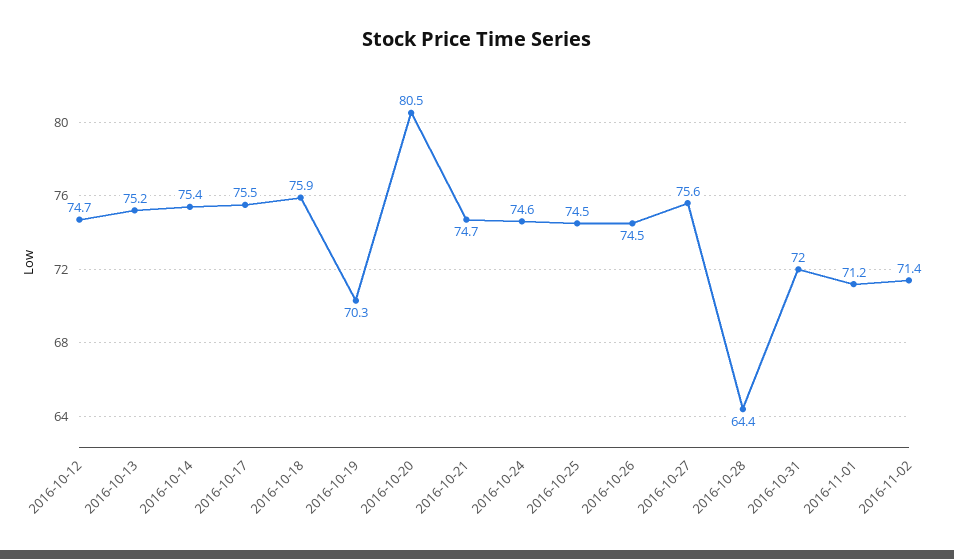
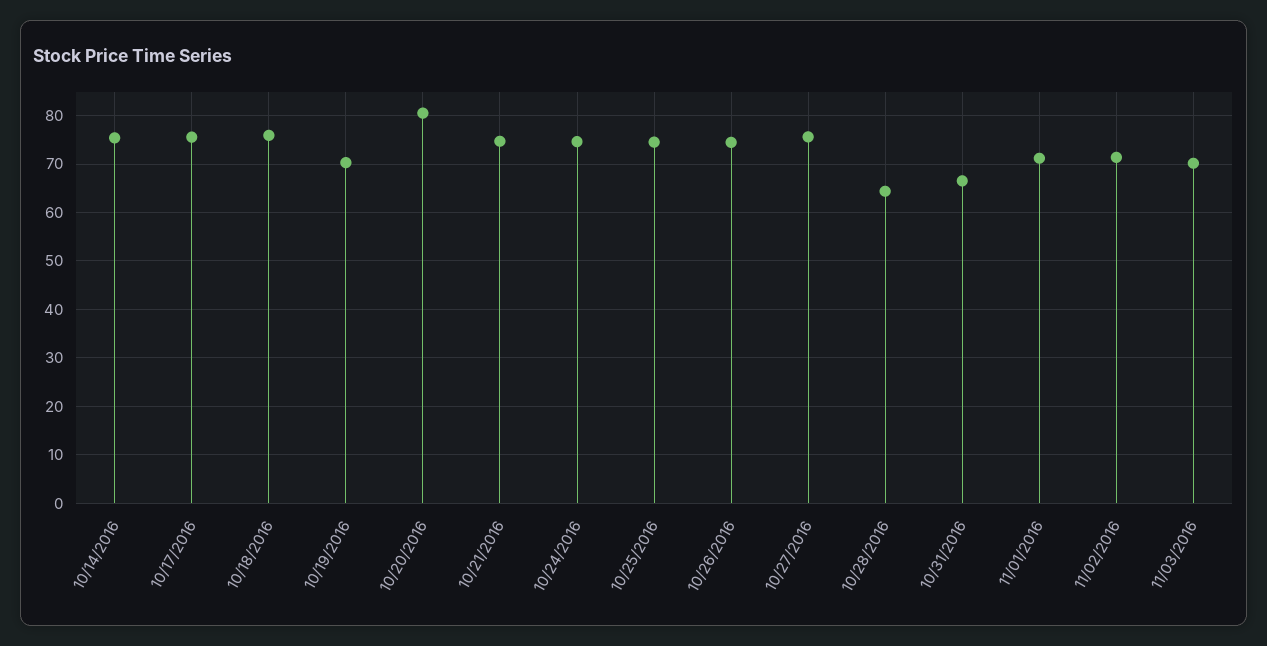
2016-10-12: 74.7 -> none
2016-10-13: 75.2 -> none
2016-10-31: 72 -> 66
11/03/2016: none -> 70

